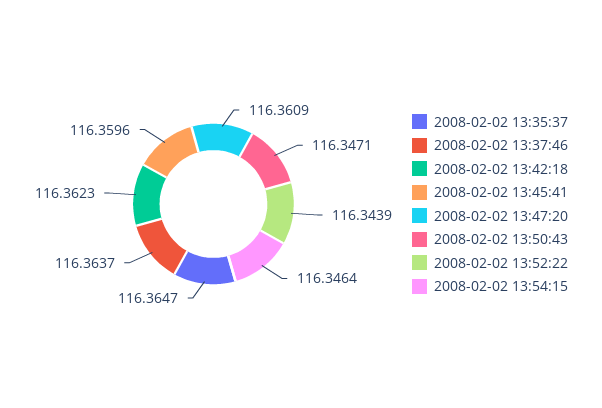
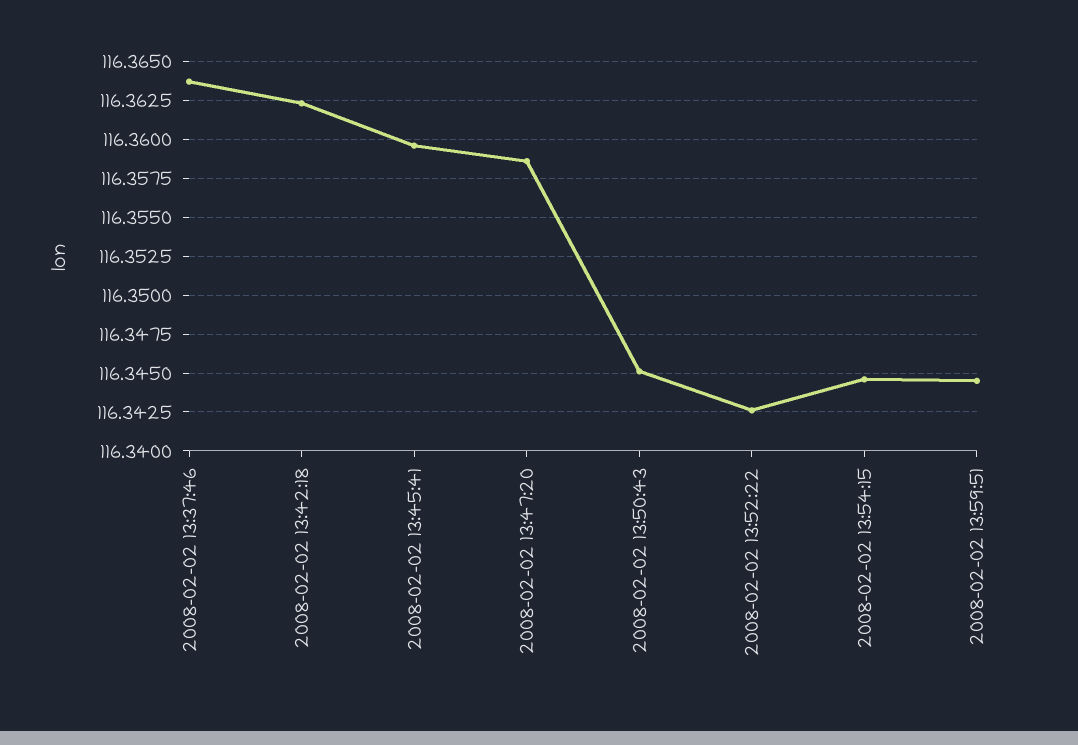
2008-02-02 13:35:37: 116.3647 -> none
2008-02-02 13:47:20: 116.3609 -> 116.3585
2008-02-02 13:50:43: 116.3471 -> 116.345
2008-02-02 13:52:22: 116.3439 -> 116.3425
2008-02-02 13:54:15: 116.3464 -> 116.3445
2008-02-02 13:59:51: none -> 116.3445

